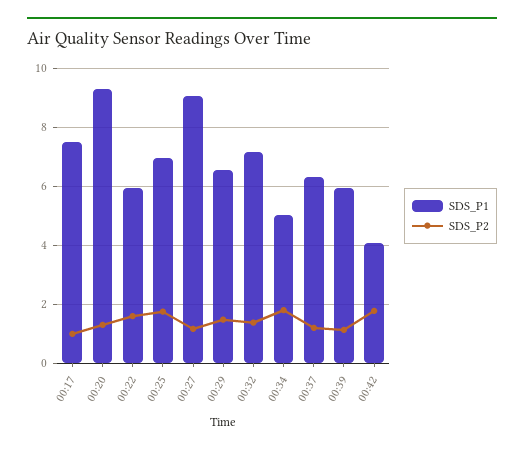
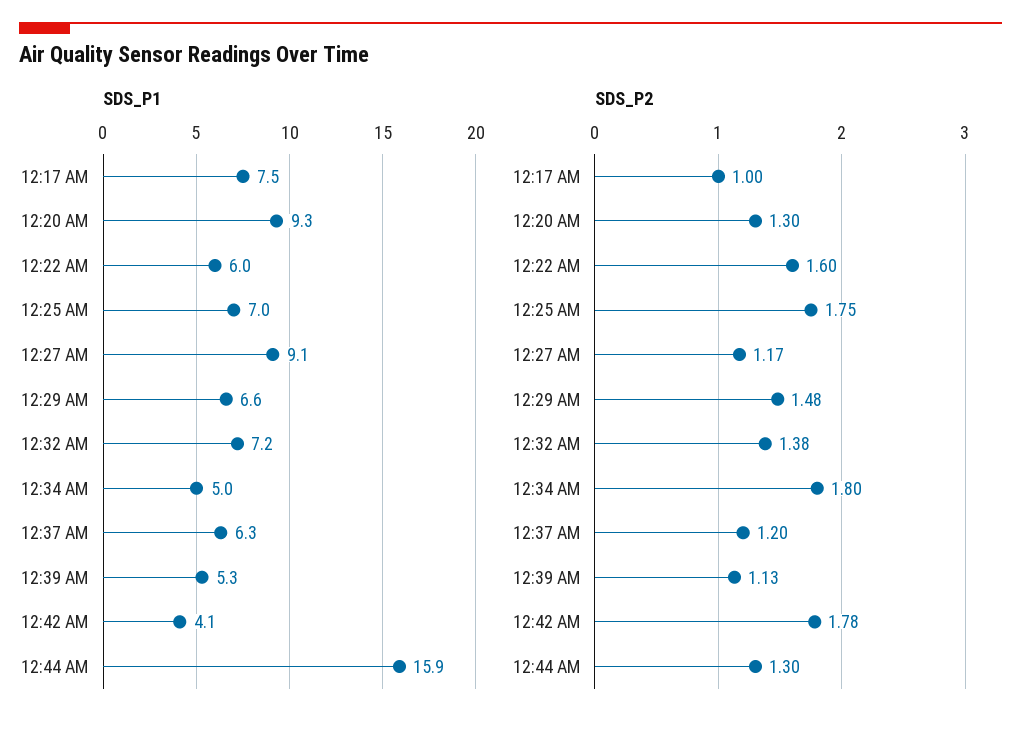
SDS_P1, 00:39: 6 -> 5.3
SDS_P1, 12:44 AM: none -> 15.9
SDS_P2, 12:44 AM: none -> 1.3

